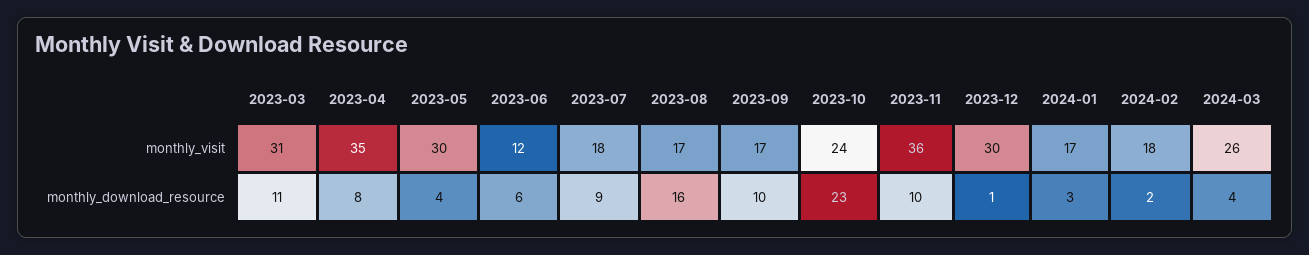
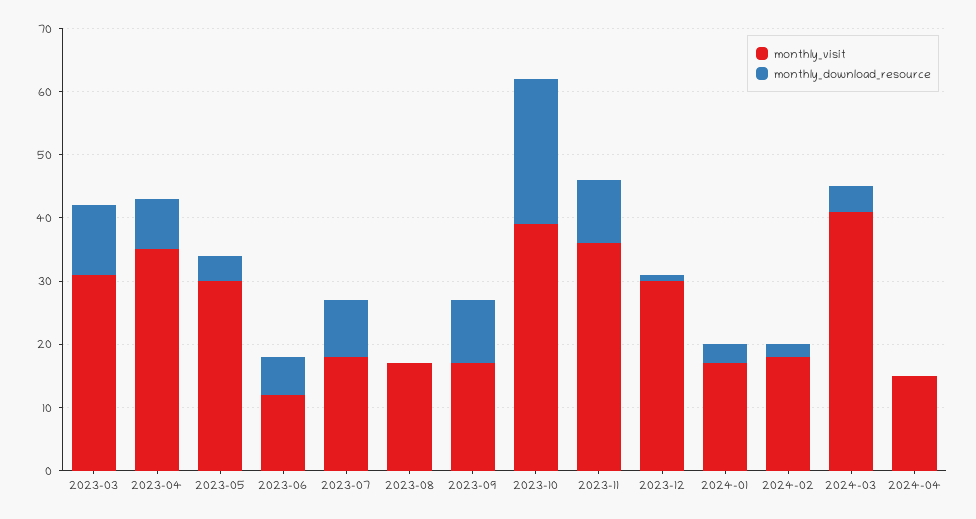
monthly_visit, 2023-10: 24 -> 40
monthly_visit, 2024-03: 26 -> 40
monthly_download_resource, 2023-08: 16 -> 0
monthly_visit, 2024-04: none -> 15
monthly_download_resource, 2024-04: none -> 0

